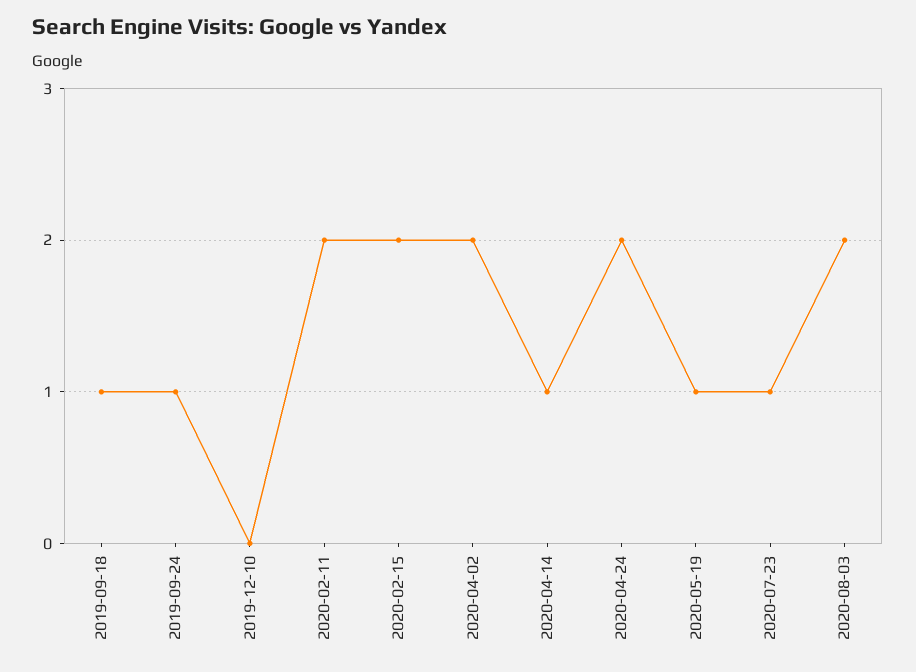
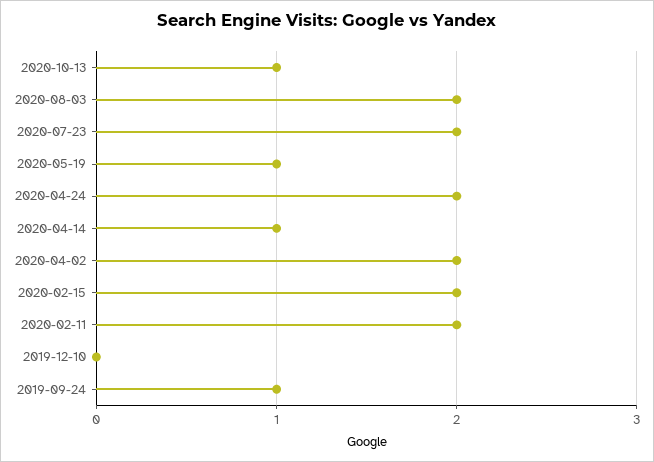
2019-09-18: 1 -> none
2020-07-23: 1 -> 2
2020-10-13: none -> 1

